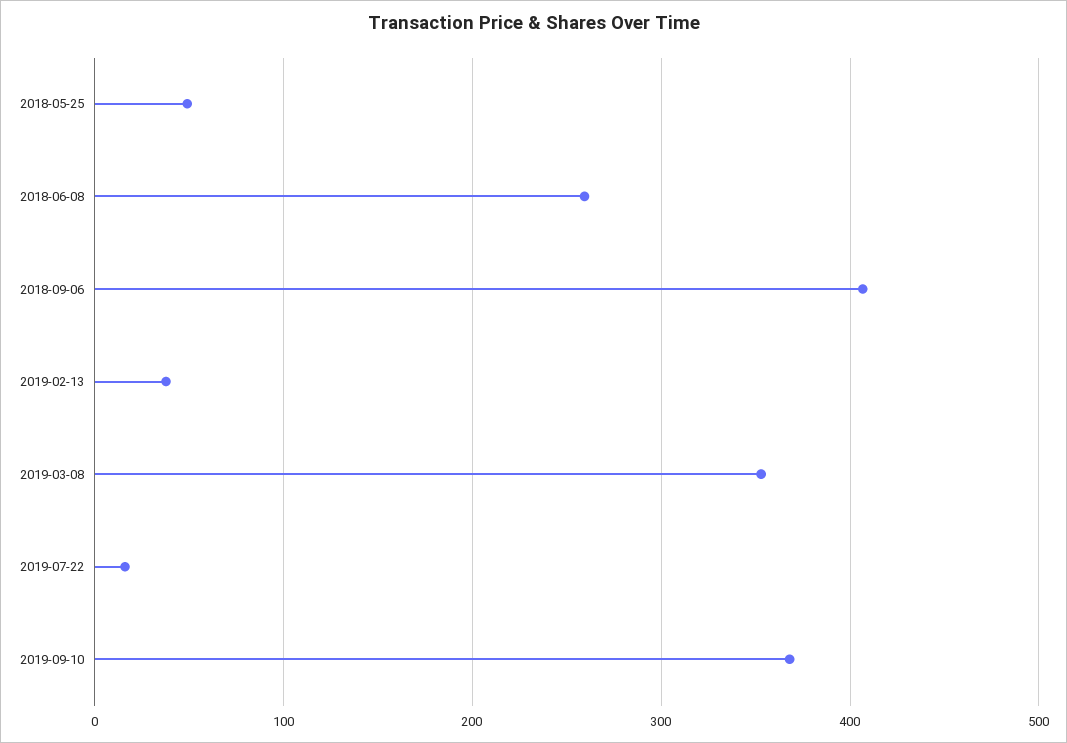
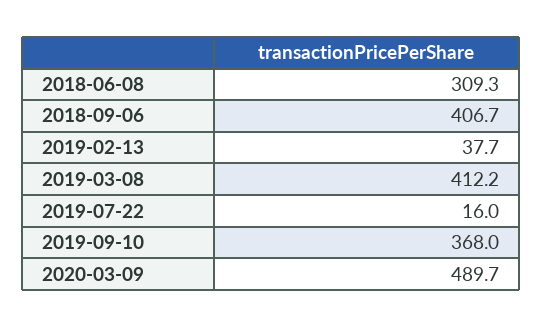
2018-05-25: 50 -> none
2018-06-08: 260 -> 309.3
2019-03-08: 350 -> 412.2
2020-03-09: none -> 489.7

